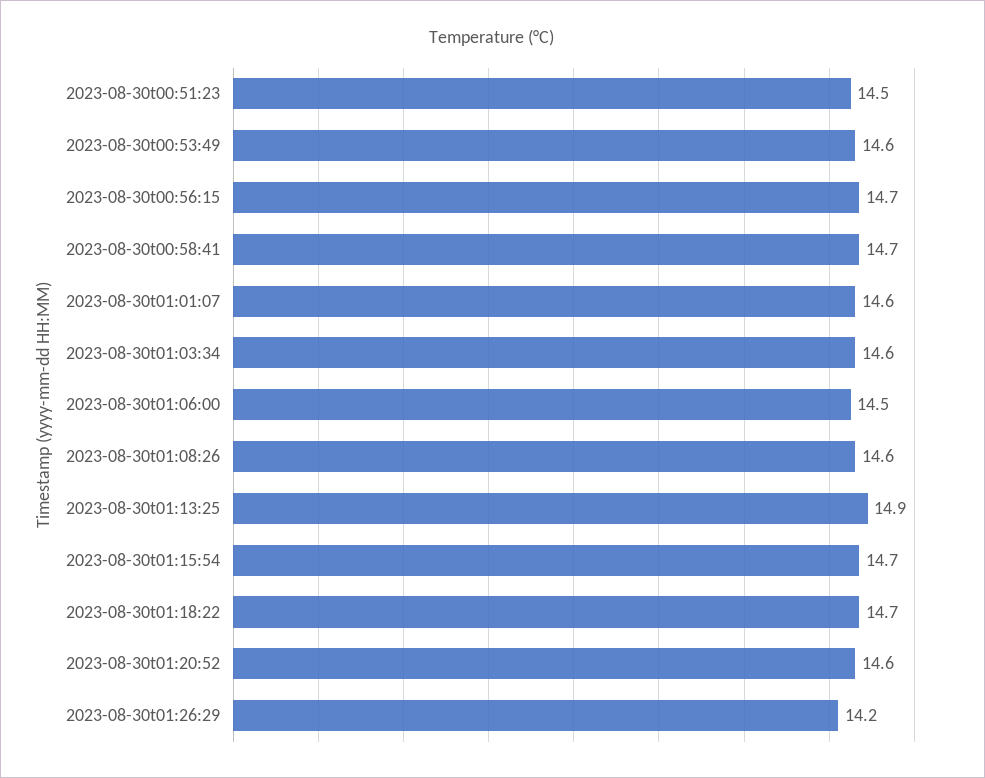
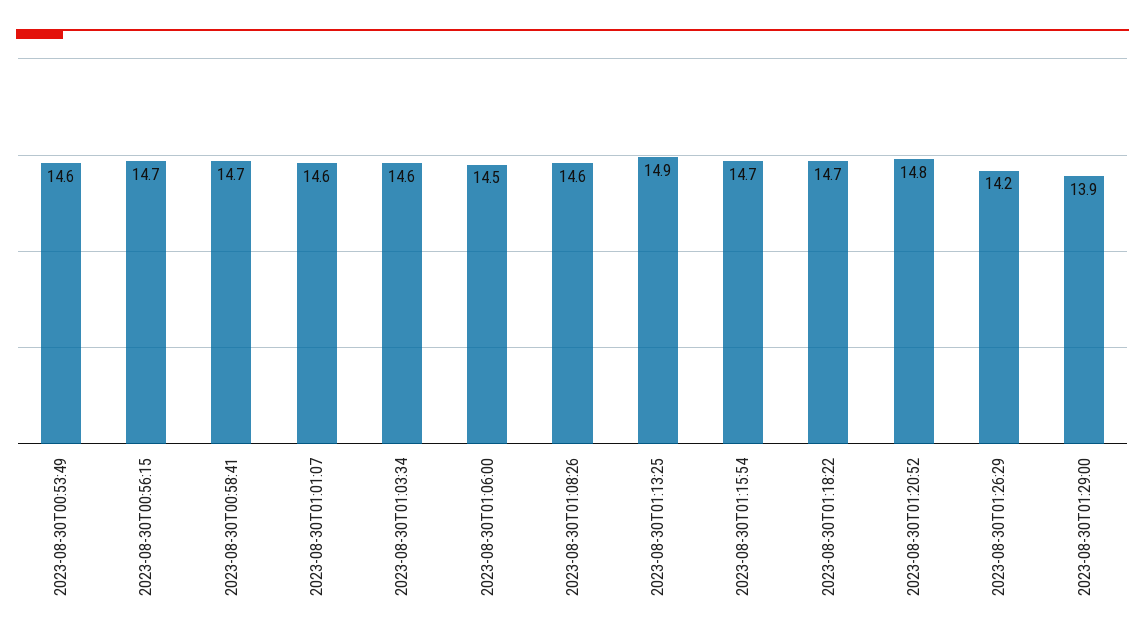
2023-08-30t00:51:23: 14.5 -> none
2023-08-30t01:20:52: 14.6 -> 14.8
2023-08-30T01:29:00: none -> 13.9

